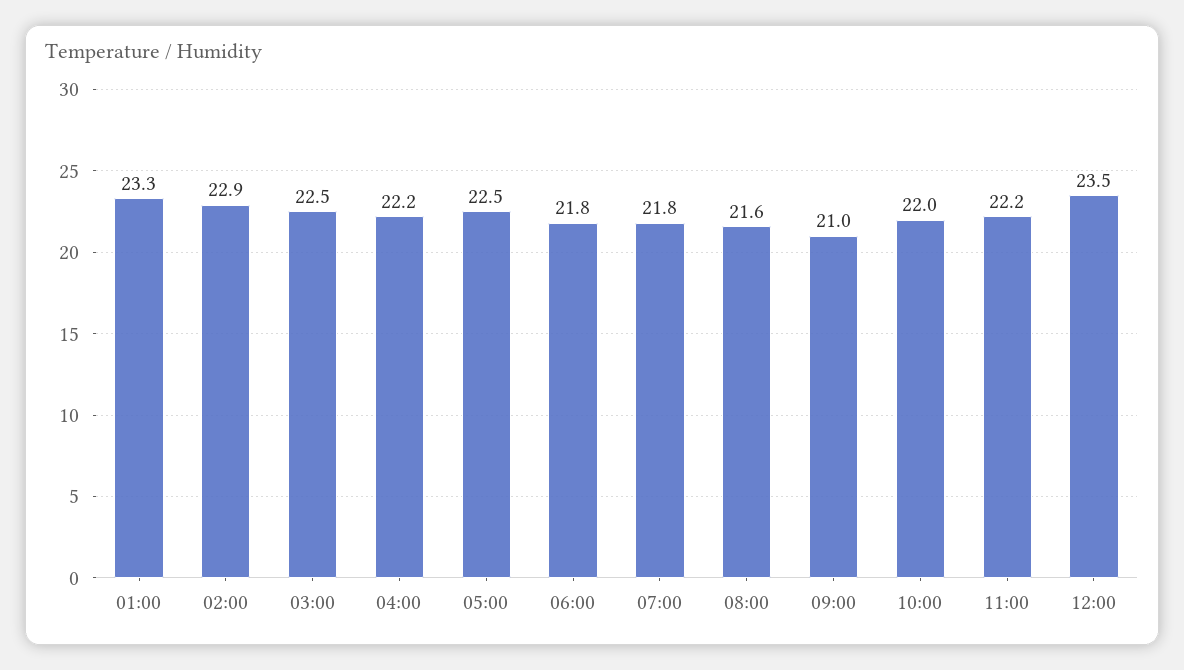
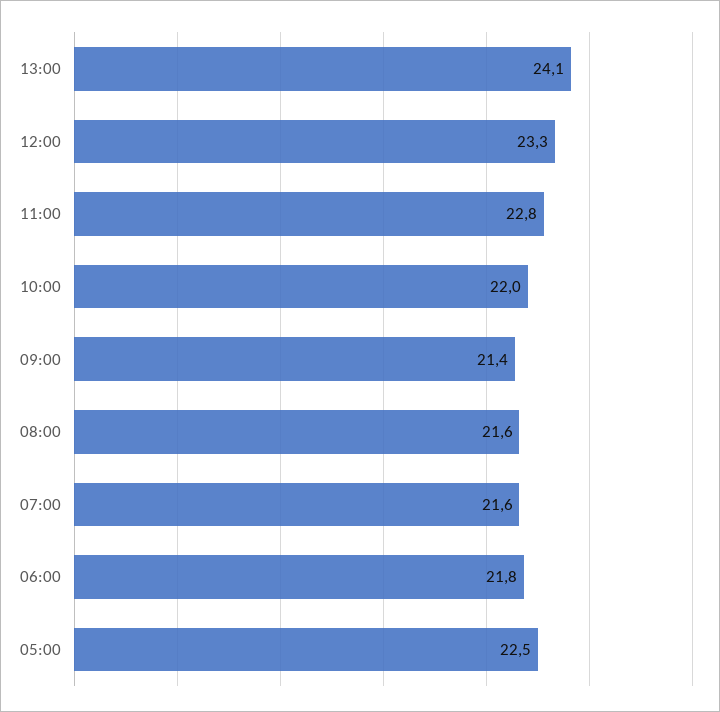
01:00: 23.3 -> none
02:00: 22.9 -> none
03:00: 22.5 -> none
04:00: 22.2 -> none
07:00: 21.8 -> 21.6
09:00: 21 -> 21.4
11:00: 22.2 -> 22.8
12:00: 23.5 -> 23.3
13:00: none -> 24.1

